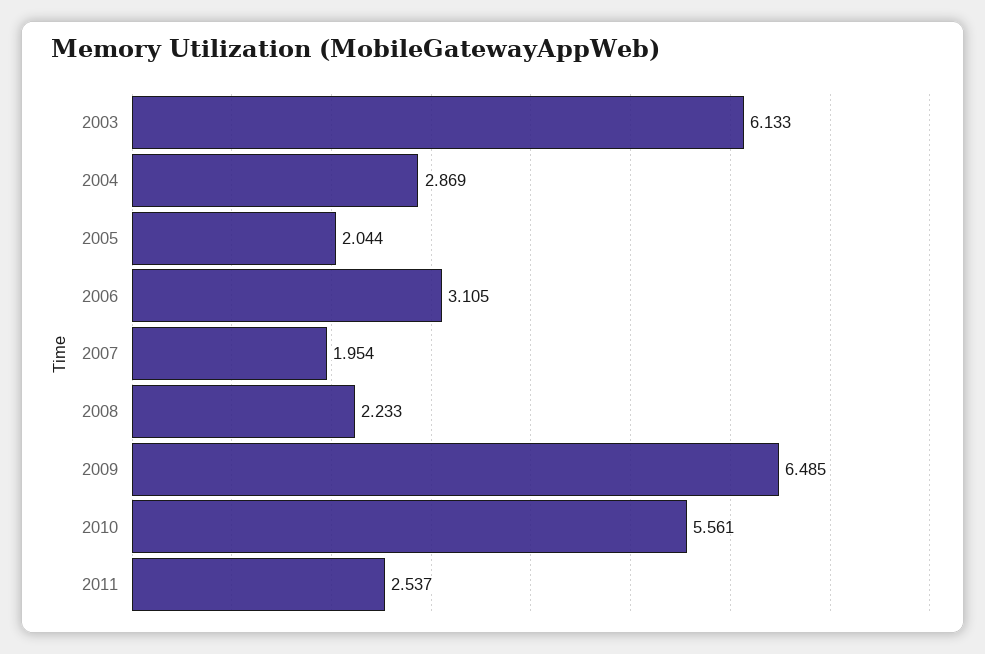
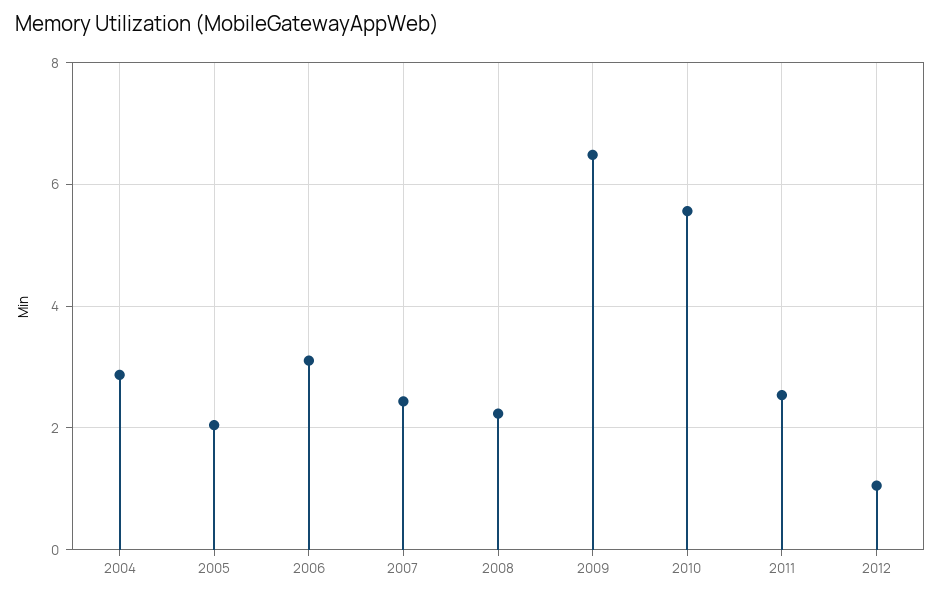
2003: 6.133 -> none
2007: 1.954 -> 2.4
2012: none -> 1

